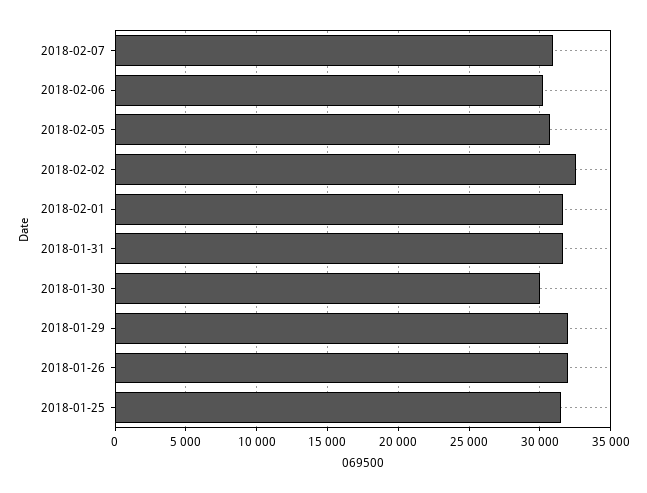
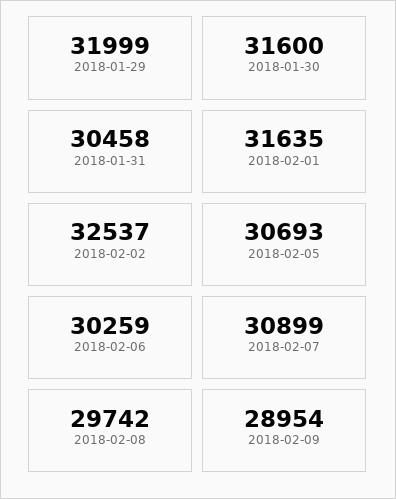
2018-01-31: 31500 -> 30458
2018-01-30: 30000 -> 31600
2018-01-26: 32000 -> none
2018-01-25: 31500 -> none
2018-02-08: none -> 29742
2018-02-09: none -> 28954

